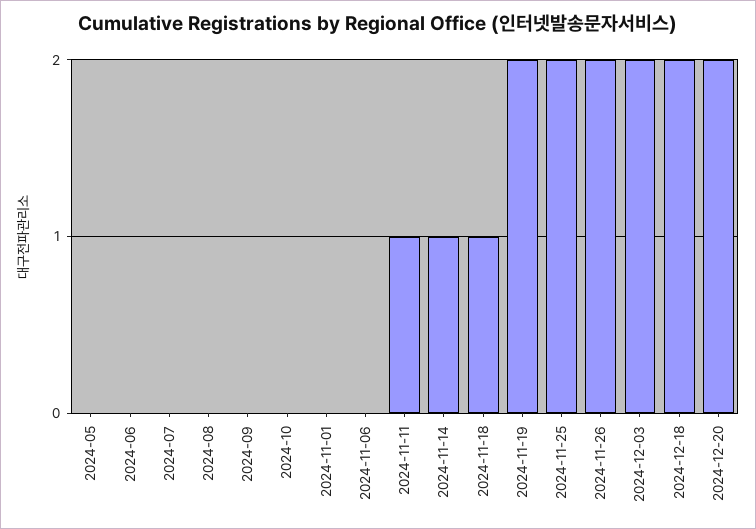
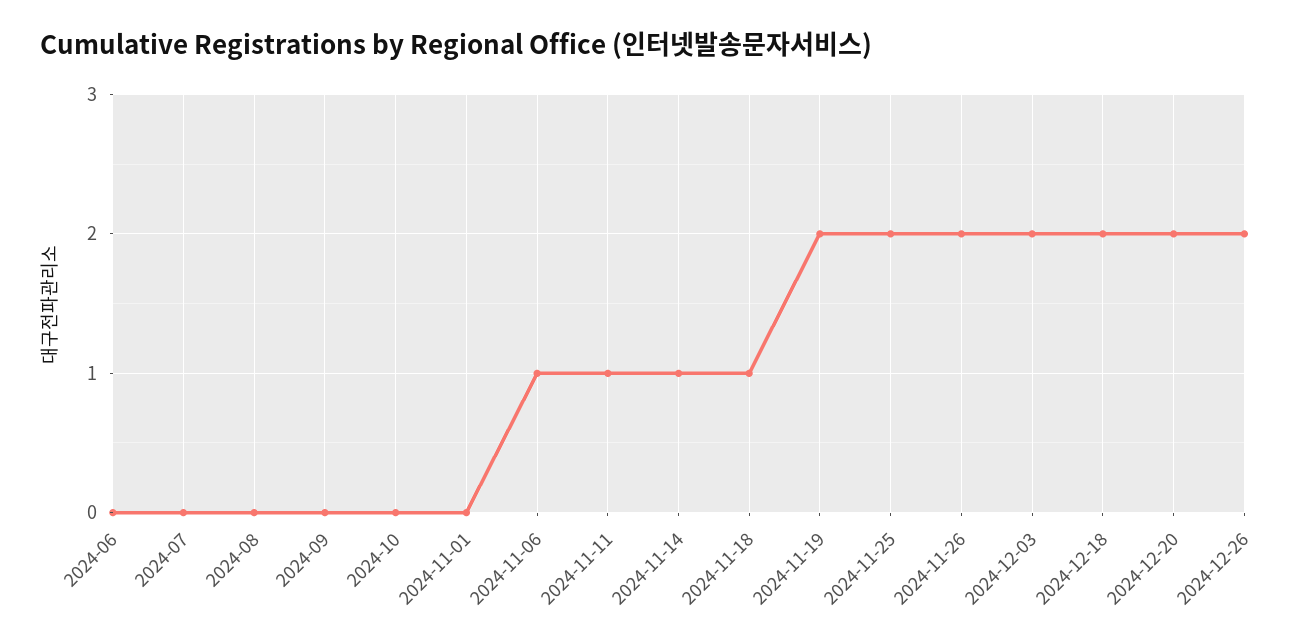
2024-05: 0 -> none
2024-11-06: 0 -> 1
2024-12-26: none -> 2

